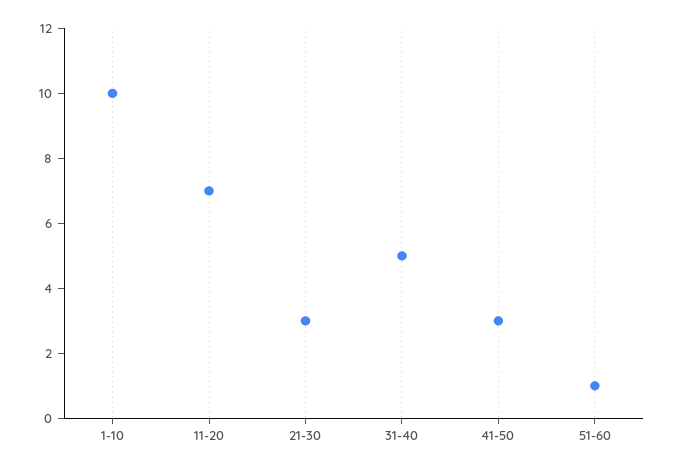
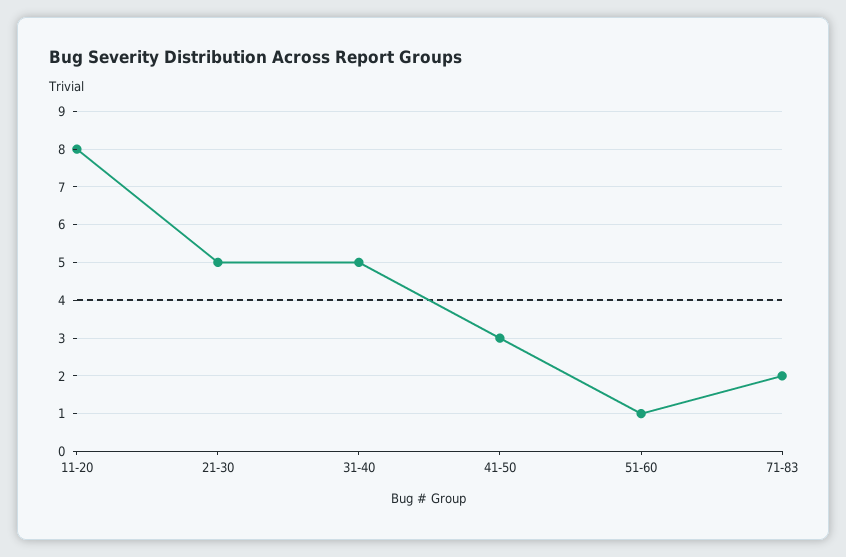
1-10: 10 -> none
11-20: 7 -> 8
21-30: 3 -> 5
71-83: none -> 2

